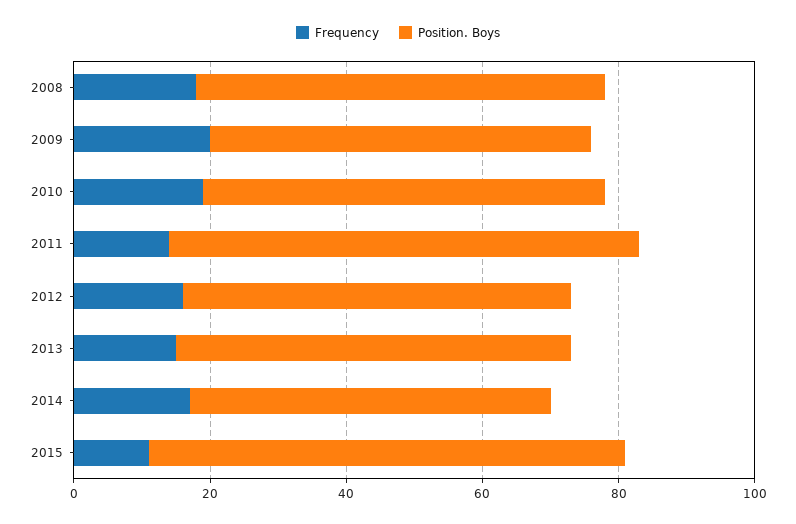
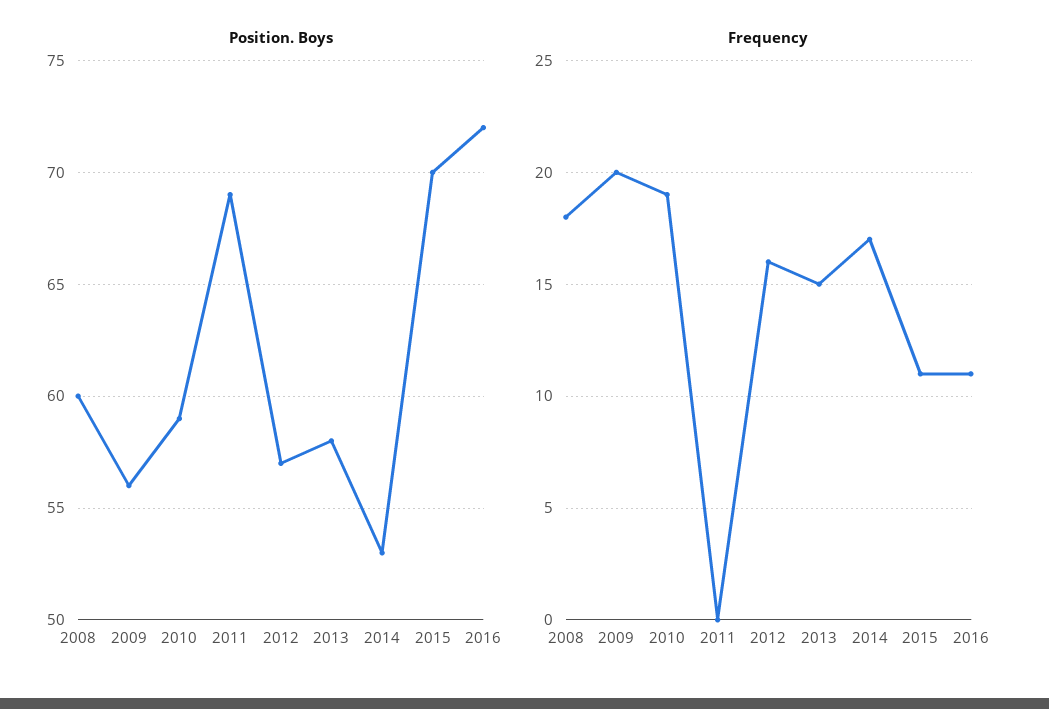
Frequency, 2011: 15 -> 0
Position. Boys, 2016: none -> 72
Frequency, 2016: none -> 11

